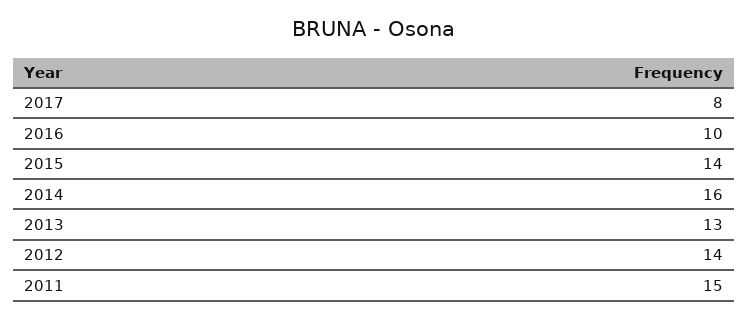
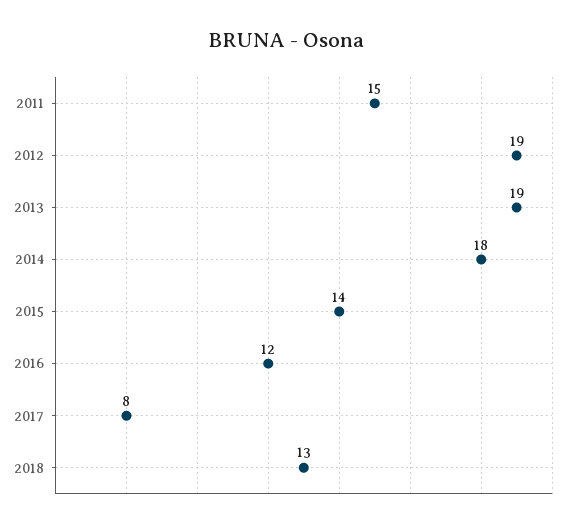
2016: 10 -> 12
2014: 16 -> 18
2013: 13 -> 19
2012: 14 -> 19
2018: none -> 13

